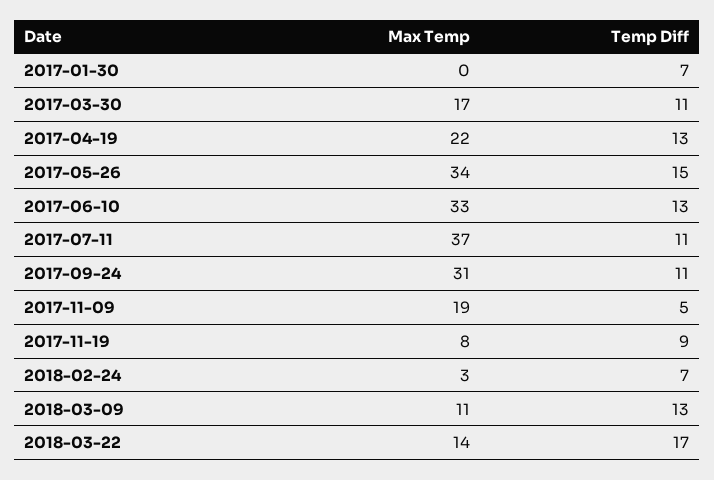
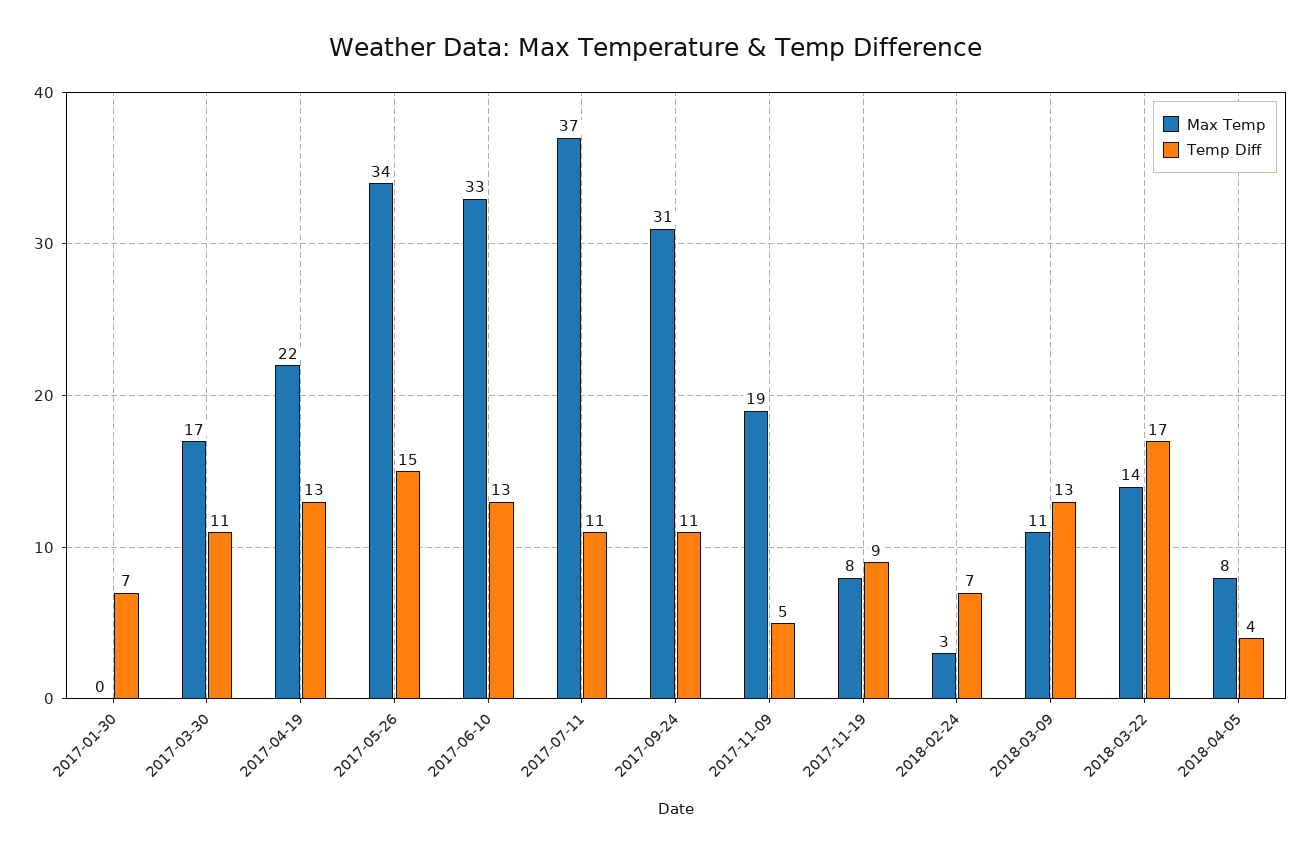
Max Temp, 2018-04-05: none -> 8
Temp Diff, 2018-04-05: none -> 4

